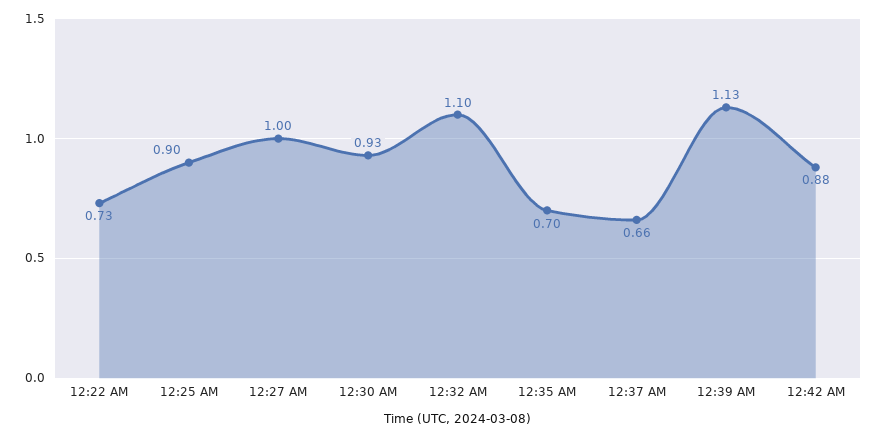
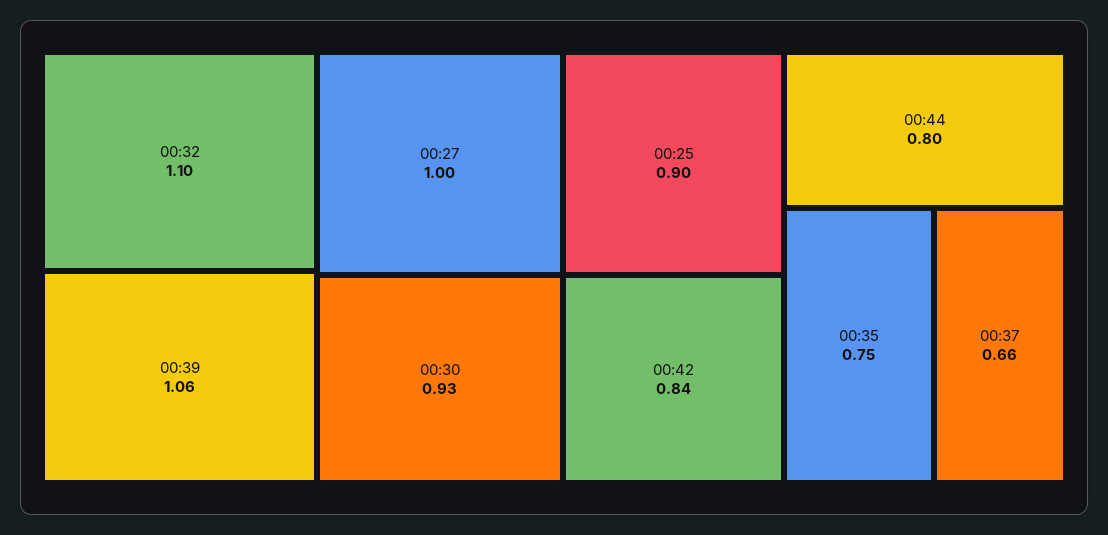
12:22 AM: 0.73 -> none
12:35 AM: 0.7 -> 0.75
12:39 AM: 1.13 -> 1.06
12:42 AM: 0.88 -> 0.84
00:44: none -> 0.8

